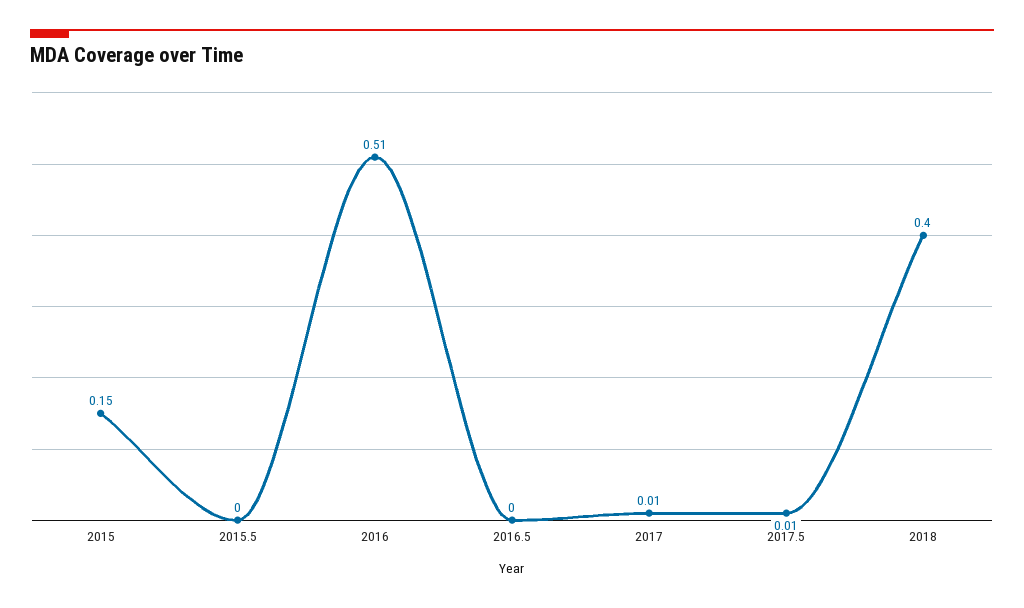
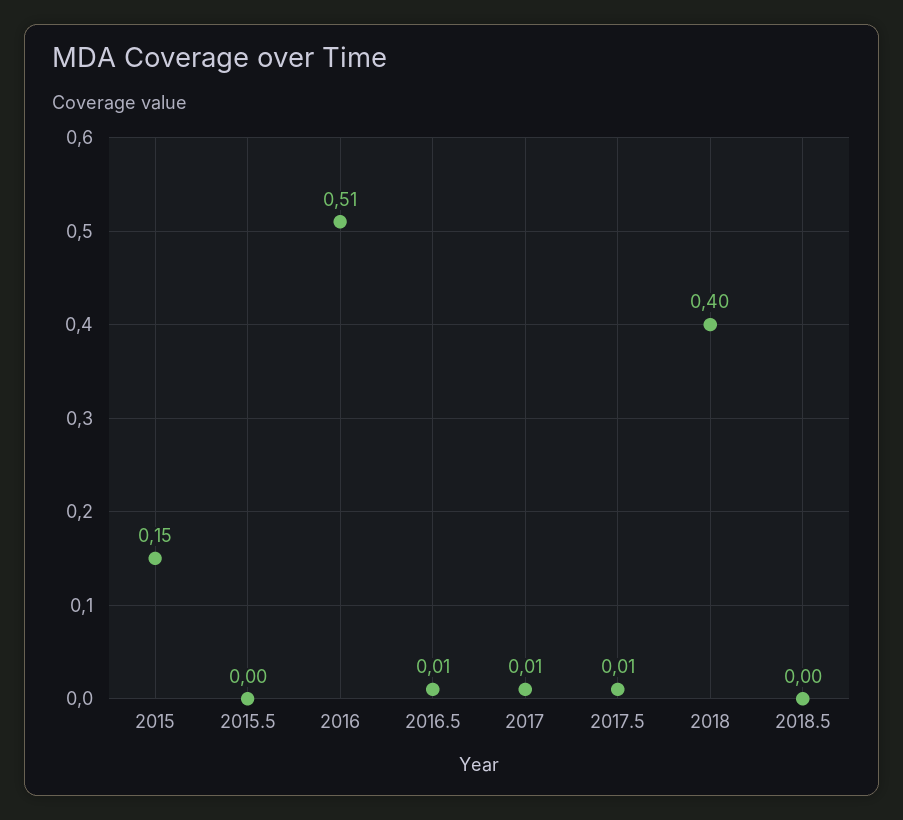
2016.5: 0 -> 0.01
2018.5: none -> 0

